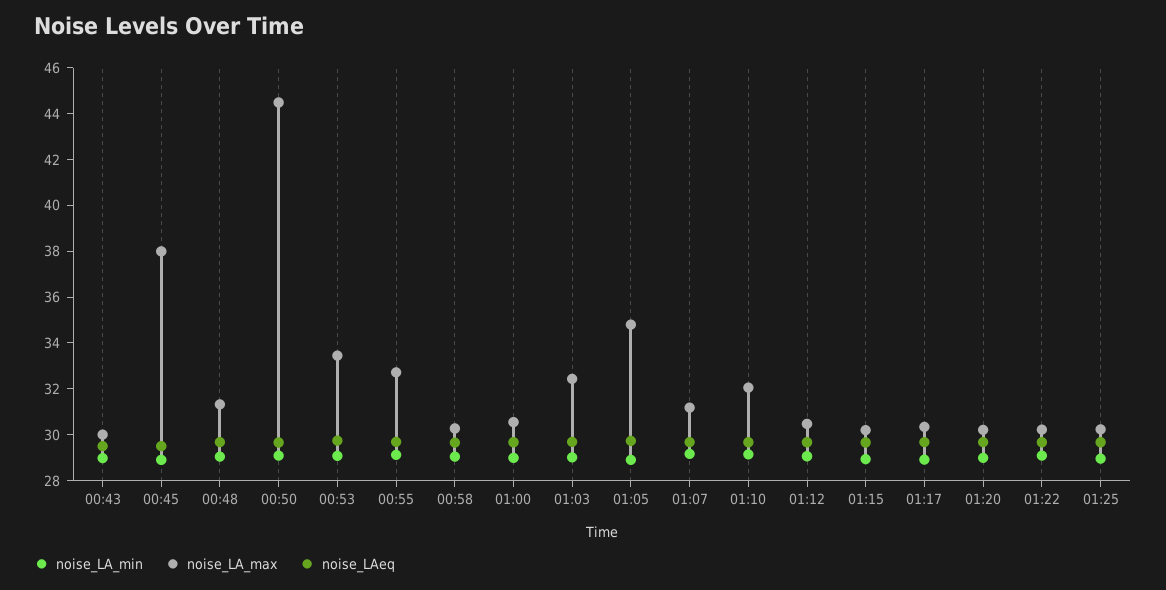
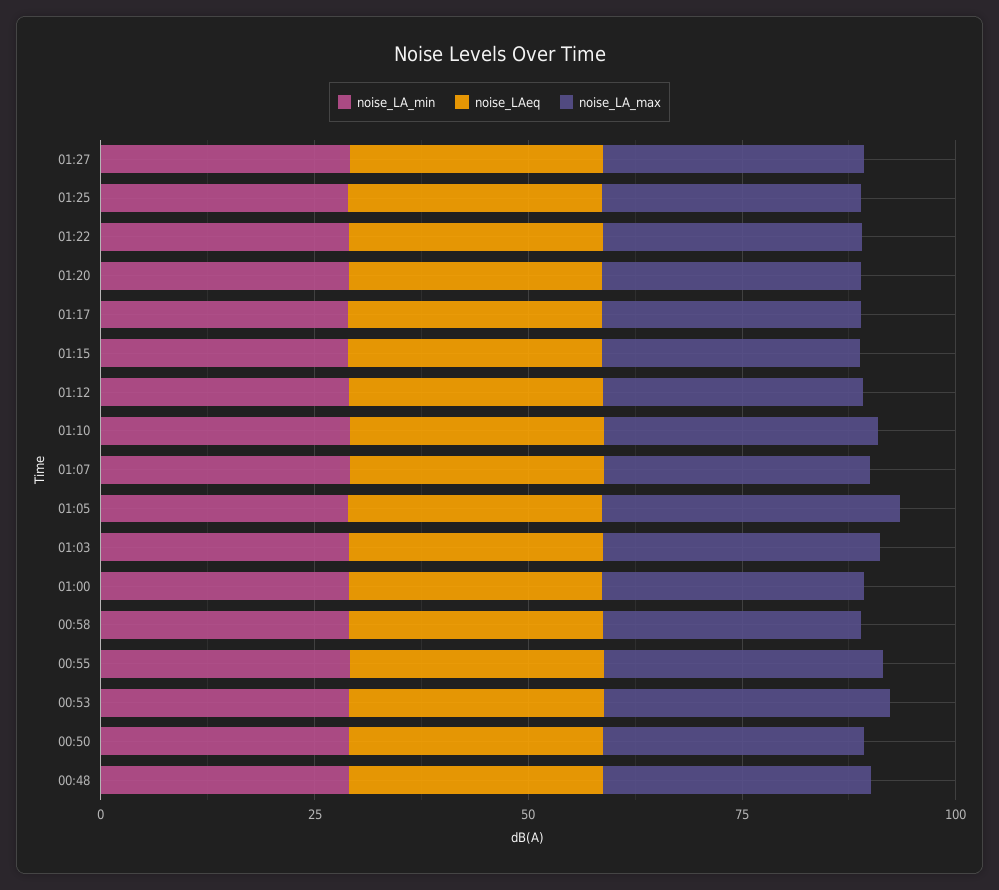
noise_LA_min, 00:43: 29 -> none
noise_LA_max, 00:43: 30 -> none
noise_LAeq, 00:43: 29.5 -> none
noise_LA_min, 00:45: 29 -> none
noise_LA_max, 00:45: 38 -> none
noise_LAeq, 00:45: 29.5 -> none
noise_LA_max, 00:50: 44.5 -> 30
noise_LA_min, 01:27: none -> 30
noise_LAeq, 01:27: none -> 30
noise_LA_max, 01:27: none -> 30

